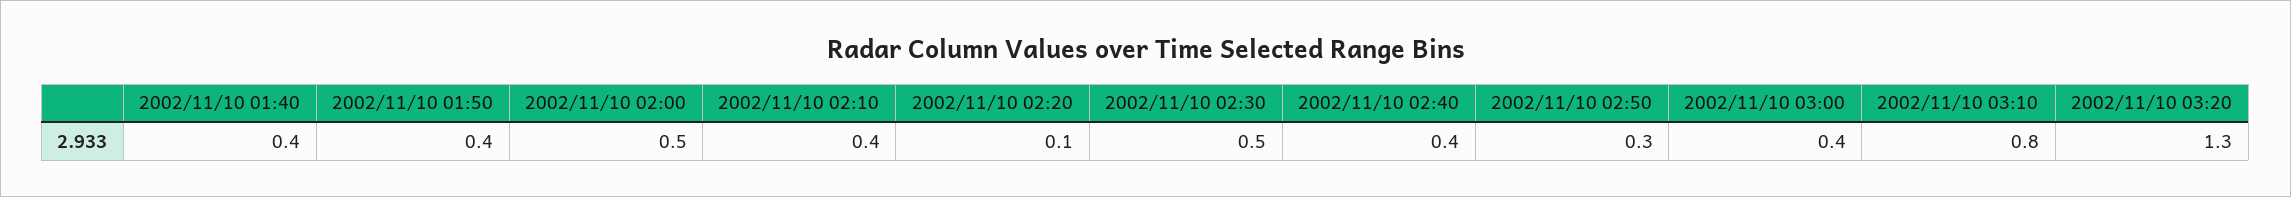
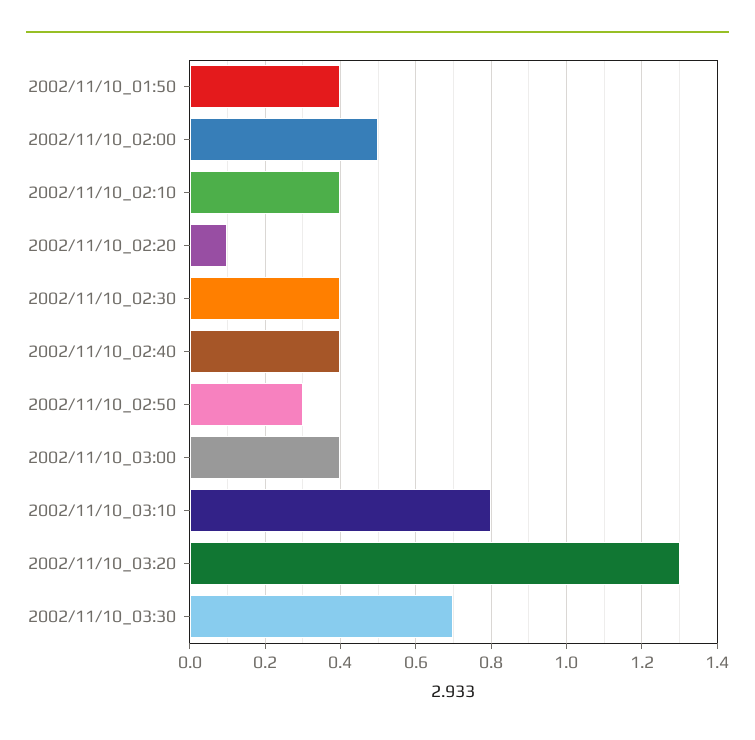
2002/11/10 01:40: 0.4 -> none
2002/11/10 02:30: 0.5 -> 0.4
2002/11/10_03:30: none -> 0.7

